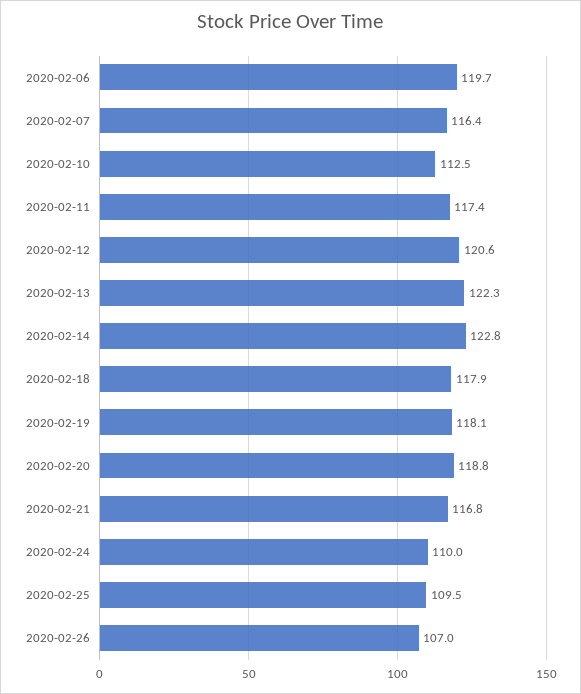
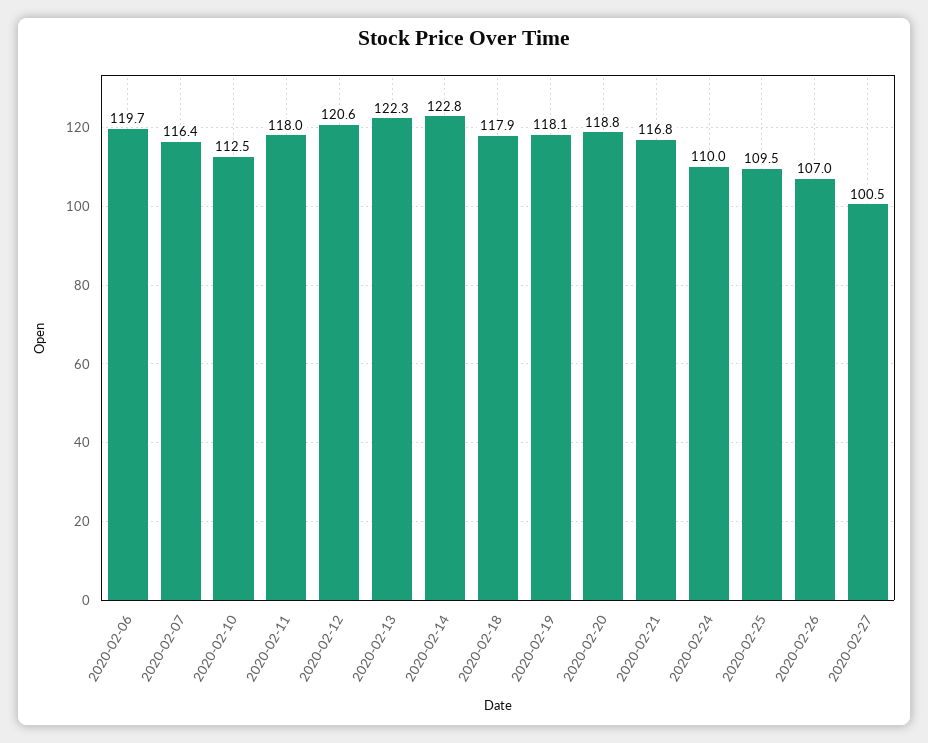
2020-02-11: 117.4 -> 118
2020-02-27: none -> 100.5

